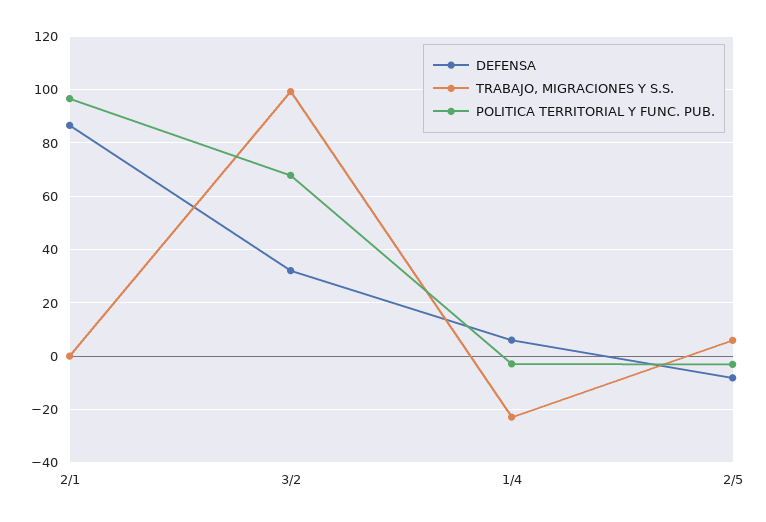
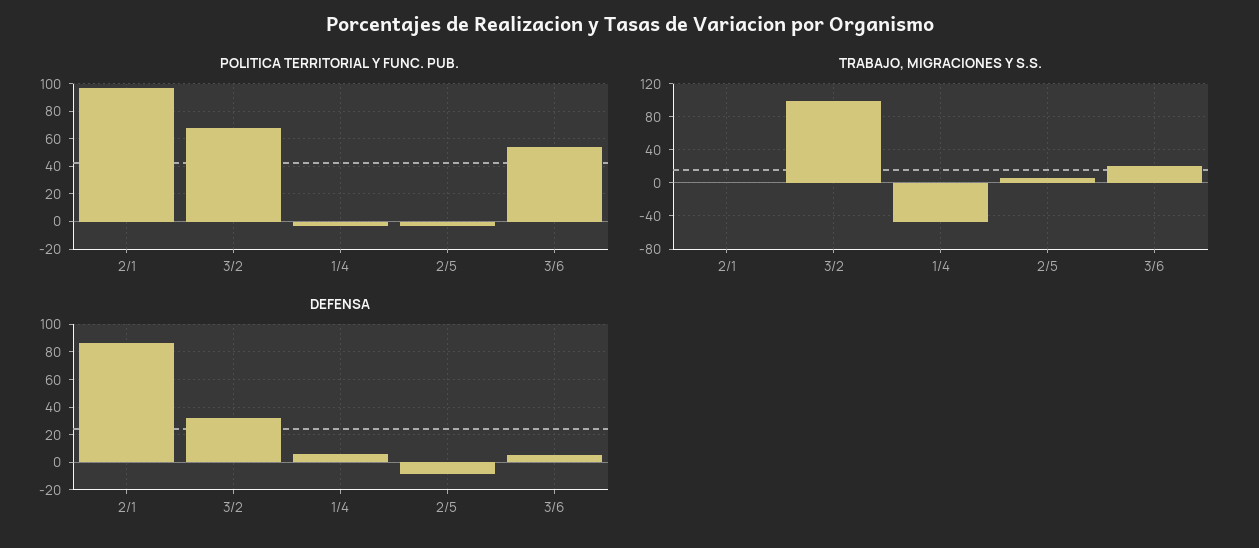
TRABAJO, MIGRACIONES Y S.S., 1/4: -22.5 -> -50
POLITICA TERRITORIAL Y FUNC. PUB., 3/6: none -> 55
TRABAJO, MIGRACIONES Y S.S., 3/6: none -> 20
DEFENSA, 3/6: none -> 5

